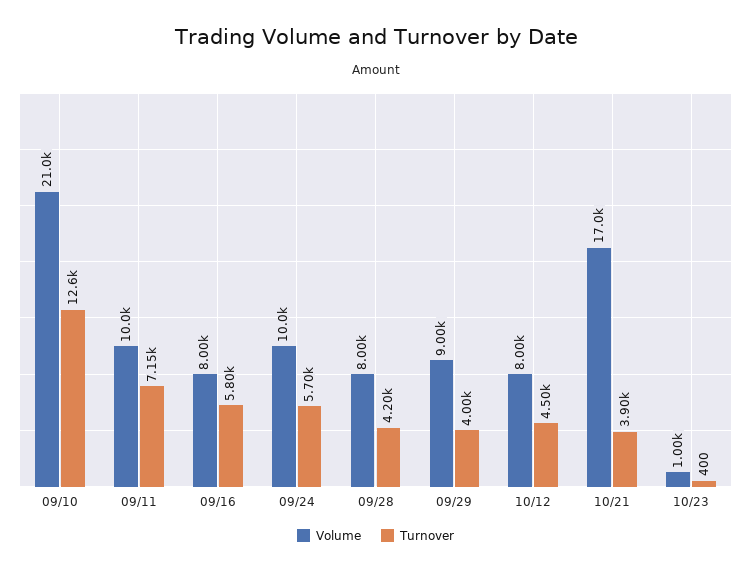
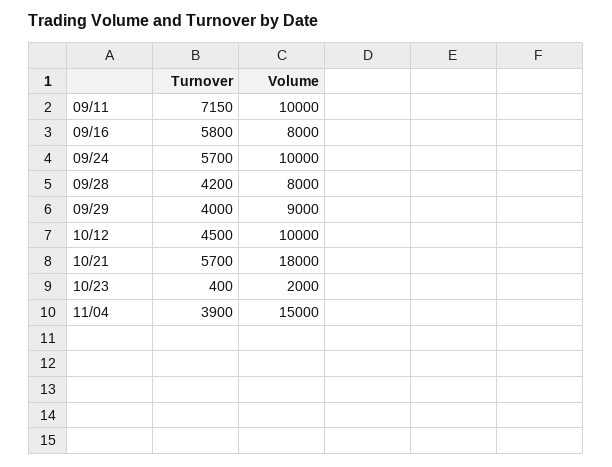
Volume, 09/10: 21000 -> none
Turnover, 09/10: 12600 -> none
Volume, 10/12: 8000 -> 10000
Volume, 10/21: 17000 -> 18000
Turnover, 10/21: 3900 -> 5700
Volume, 10/23: 1000 -> 2000
Turnover, 11/04: none -> 3900
Volume, 11/04: none -> 15000

